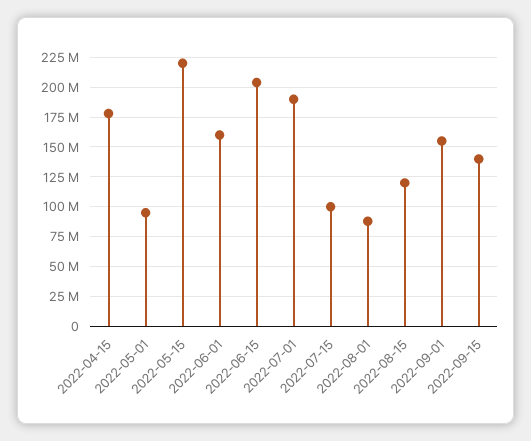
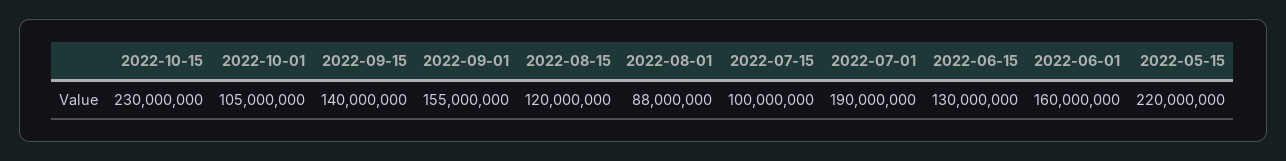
2022-04-15: 175000000 -> none
2022-05-01: 100000000 -> none
2022-06-15: 200000000 -> 130000000
2022-10-15: none -> 230000000
2022-10-01: none -> 105000000

